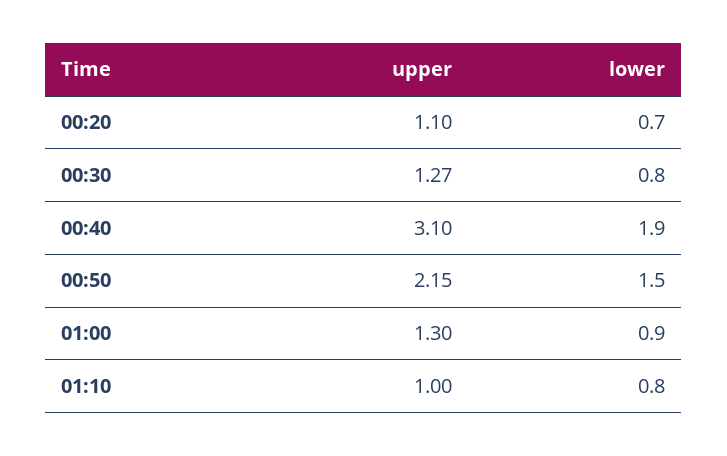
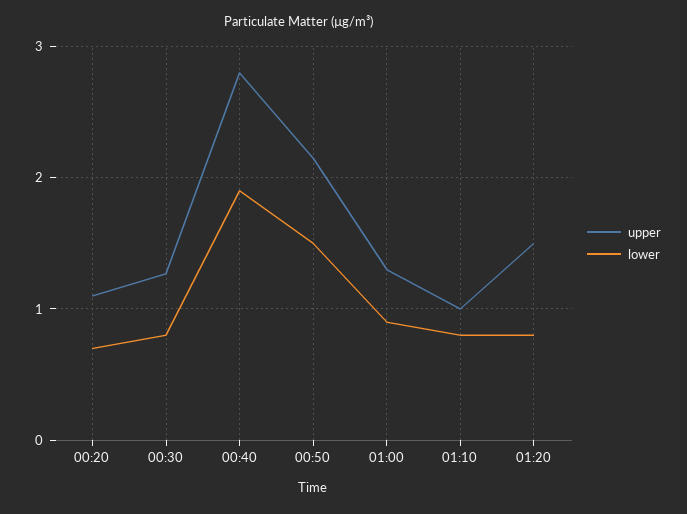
upper, 00:40: 3.1 -> 2.8
upper, 01:20: none -> 1.5
lower, 01:20: none -> 0.8

